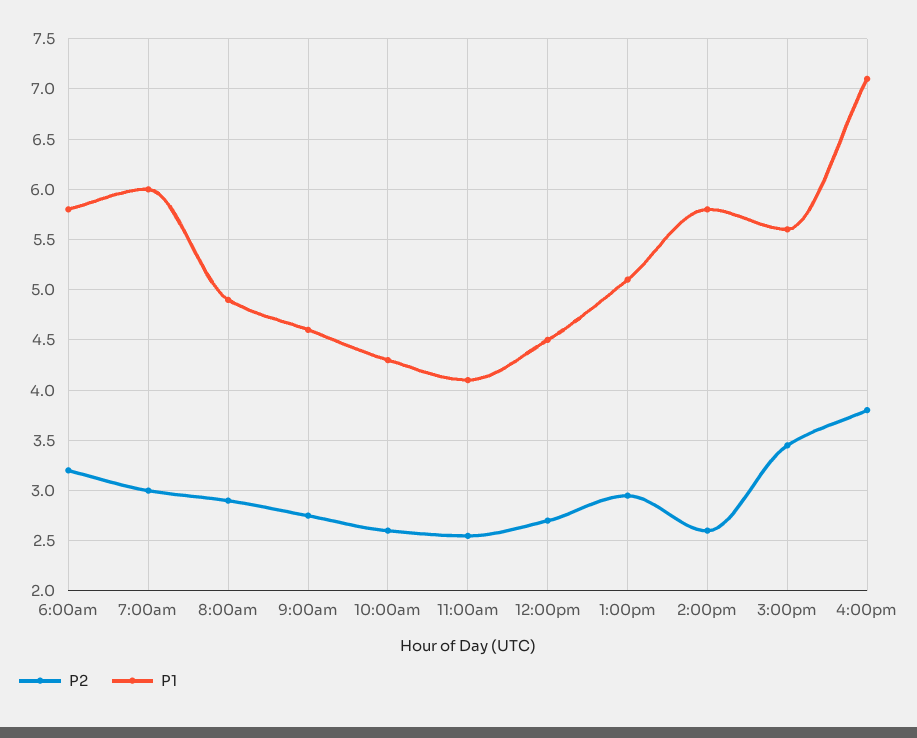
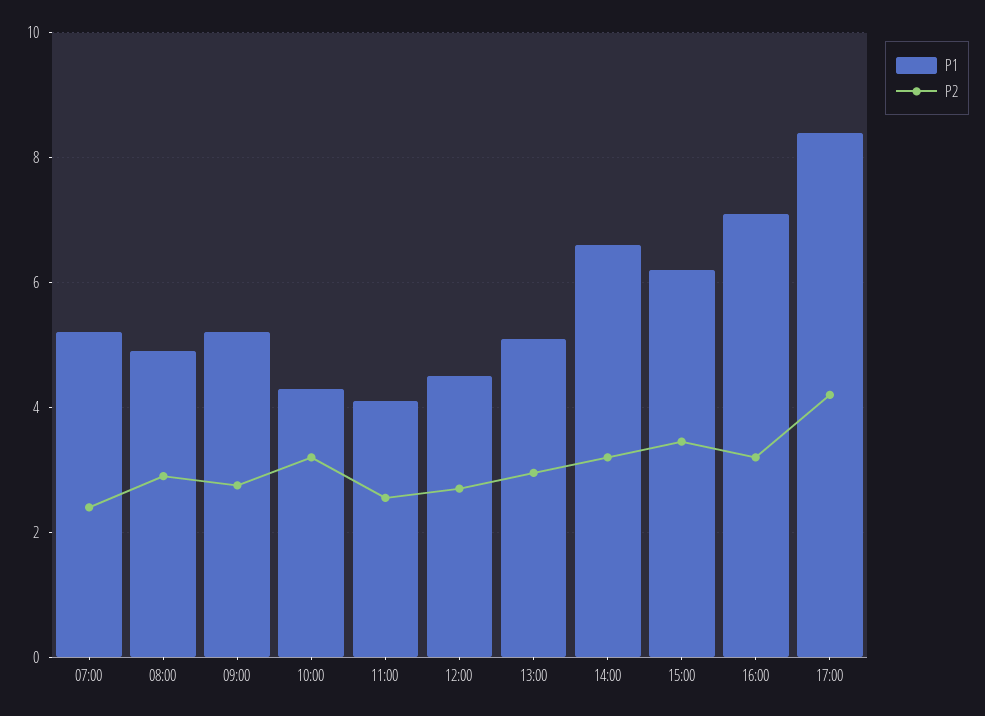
P2, 6:00am: 3.2 -> none
P1, 6:00am: 5.8 -> none
P2, 7:00am: 3 -> 2.4
P1, 7:00am: 6 -> 5.2
P1, 9:00am: 4.6 -> 5.2
P2, 10:00am: 2.6 -> 3.2
P2, 2:00pm: 2.6 -> 3.2
P1, 2:00pm: 5.8 -> 6.6
P1, 3:00pm: 5.6 -> 6.2
P2, 4:00pm: 3.8 -> 3.2
P1, 17:00: none -> 8.4
P2, 17:00: none -> 4.2

